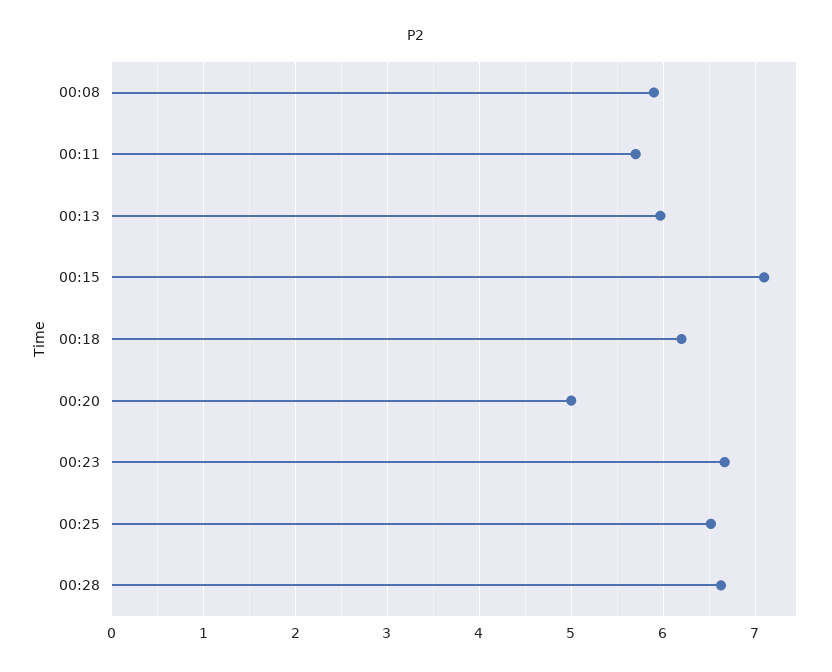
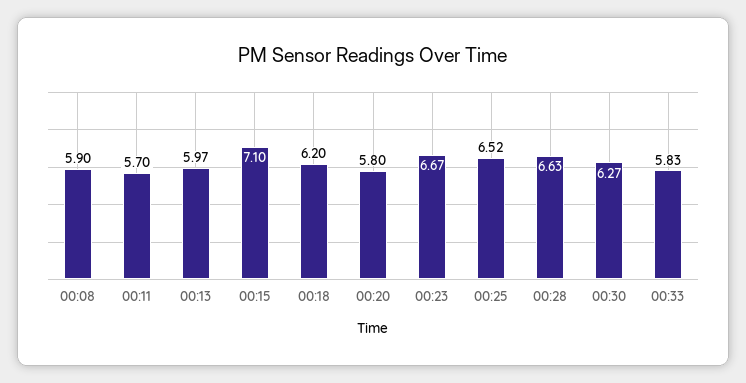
00:20: 5 -> 5.8
00:30: none -> 6.27
00:33: none -> 5.83

